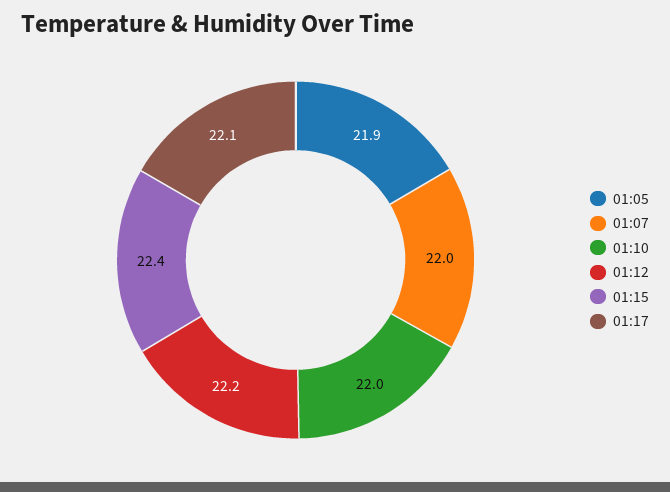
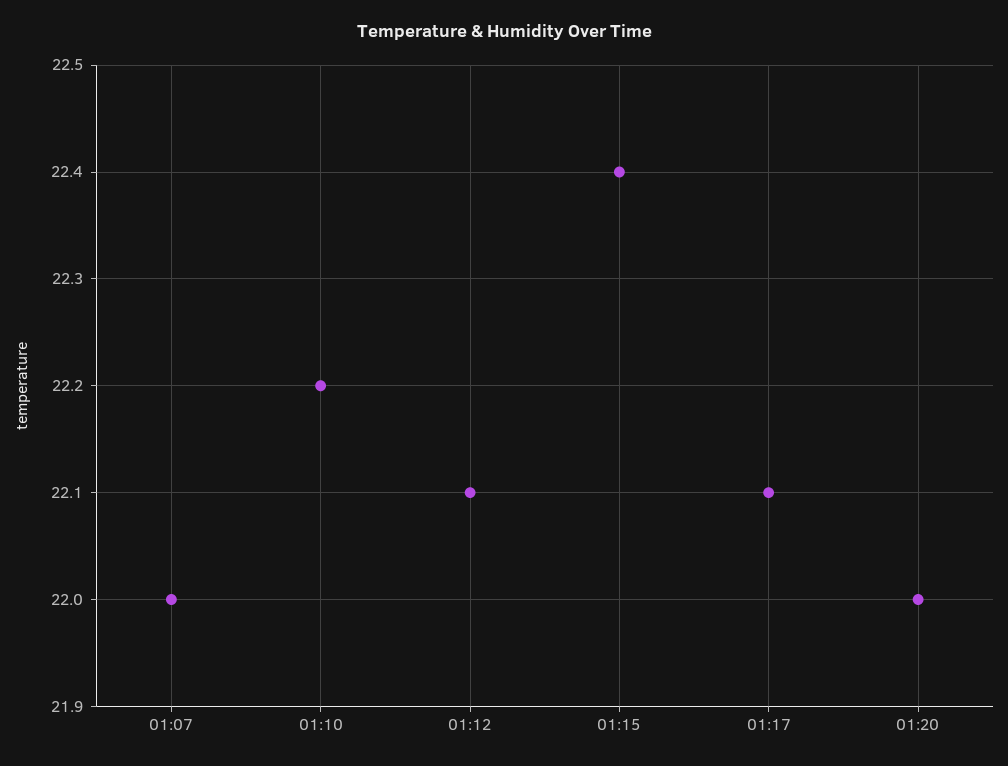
01:05: 21.9 -> none
01:10: 22 -> 22.2
01:12: 22.2 -> 22.1
01:20: none -> 22

